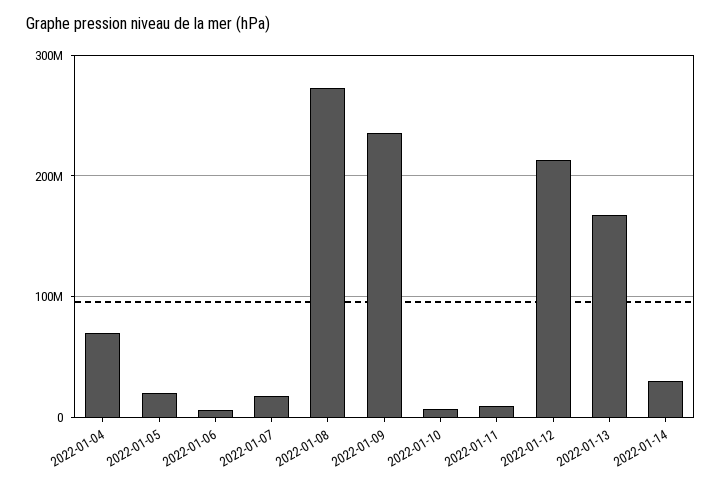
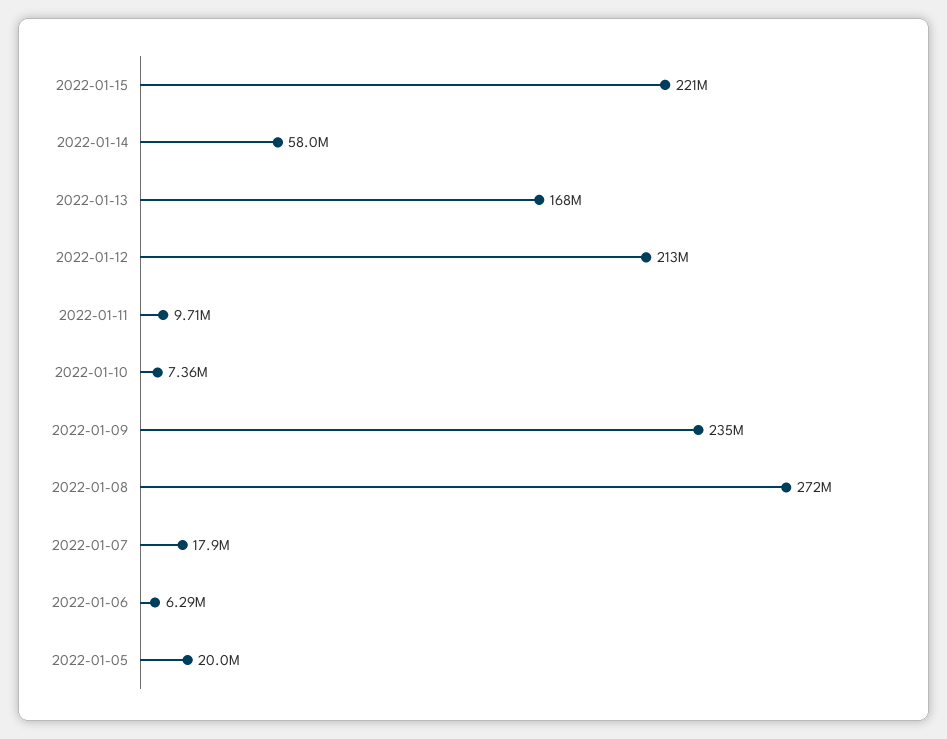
2022-01-04: 70000000 -> none
2022-01-14: 30000000 -> 58000000
2022-01-15: none -> 221000000

